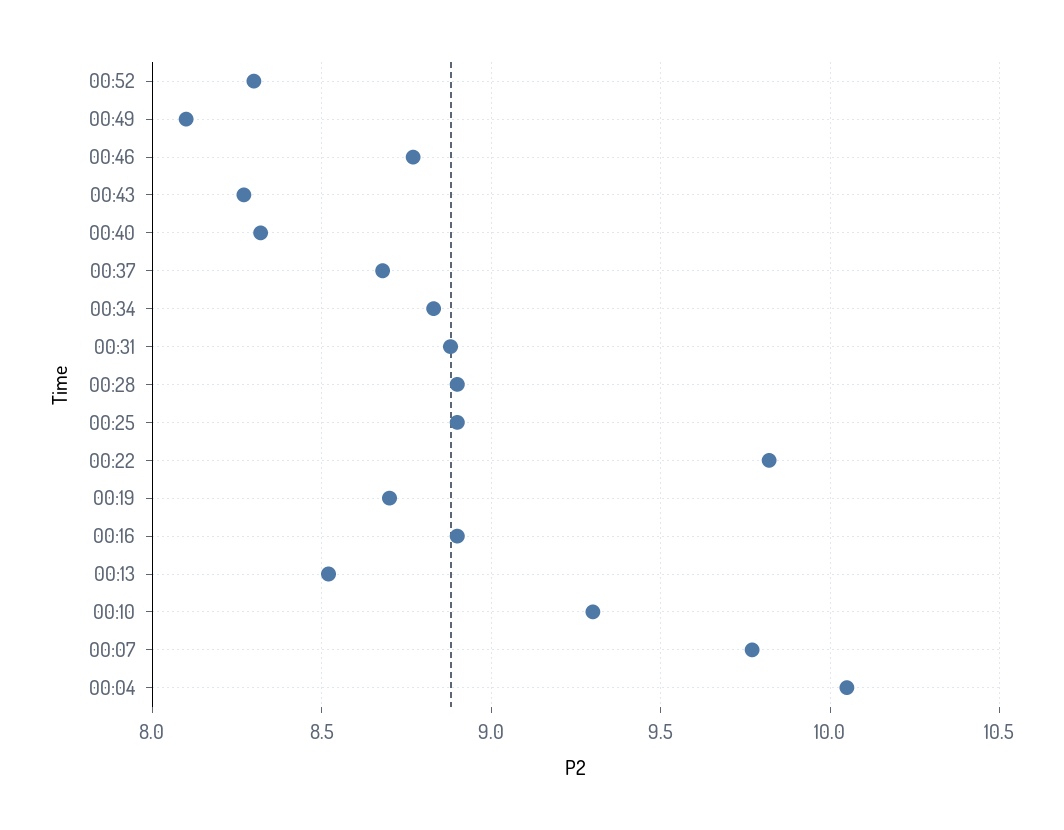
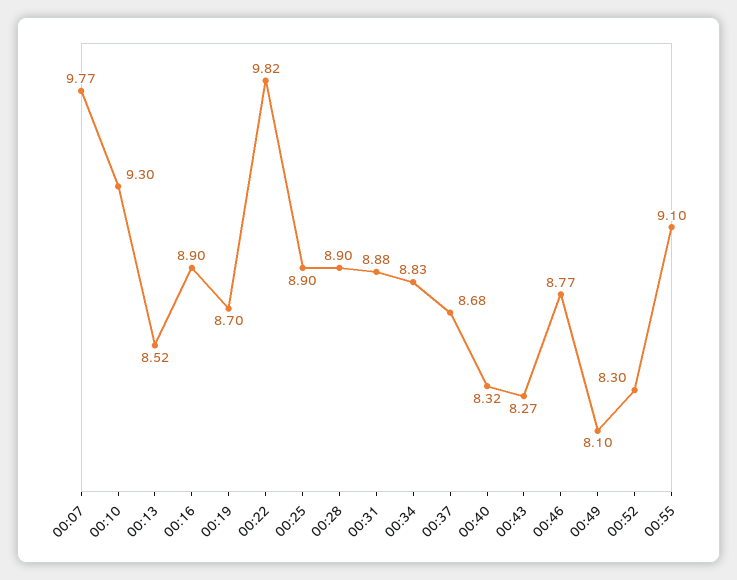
00:04: 10.05 -> none
00:55: none -> 9.1

